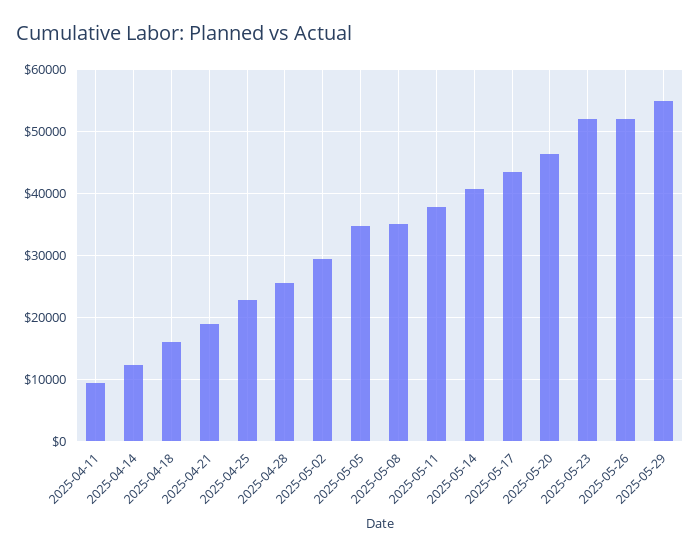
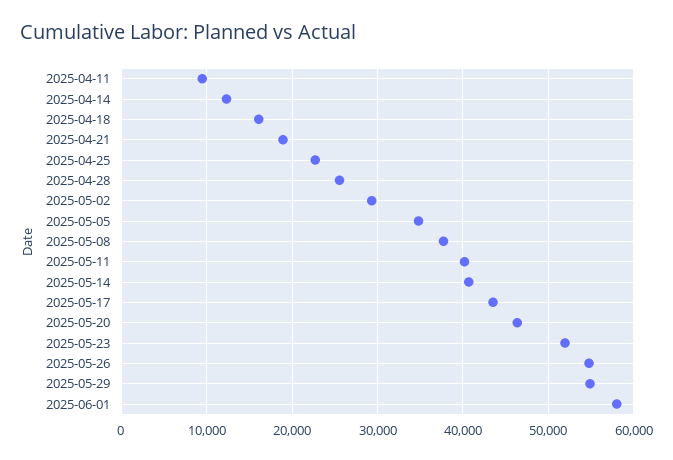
2025-05-08: 35000 -> 38000
2025-05-11: 38000 -> 40000
2025-05-26: 52000 -> 55000
2025-06-01: none -> 58000

